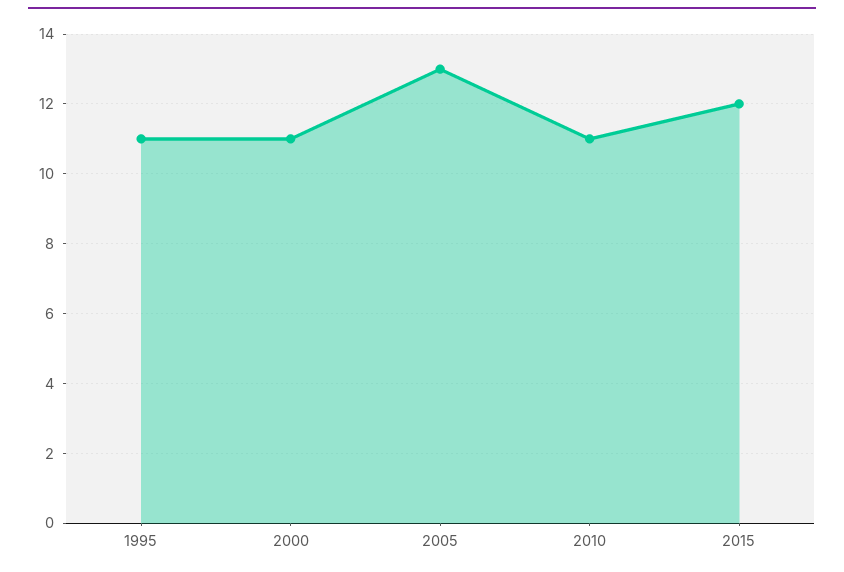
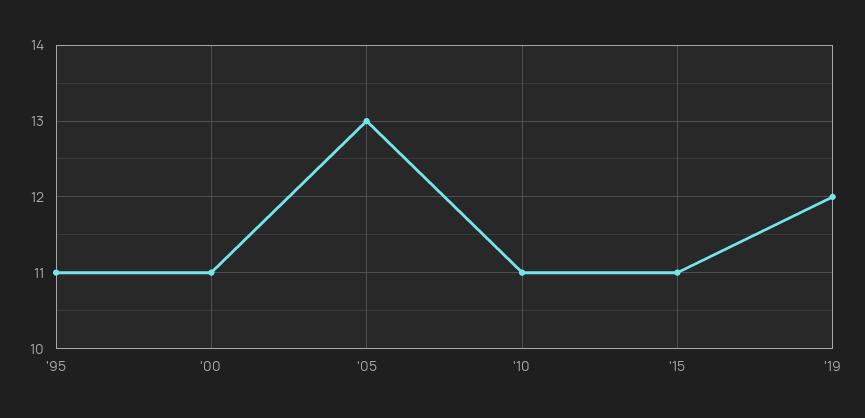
2015: 12 -> 11
'19: none -> 12

